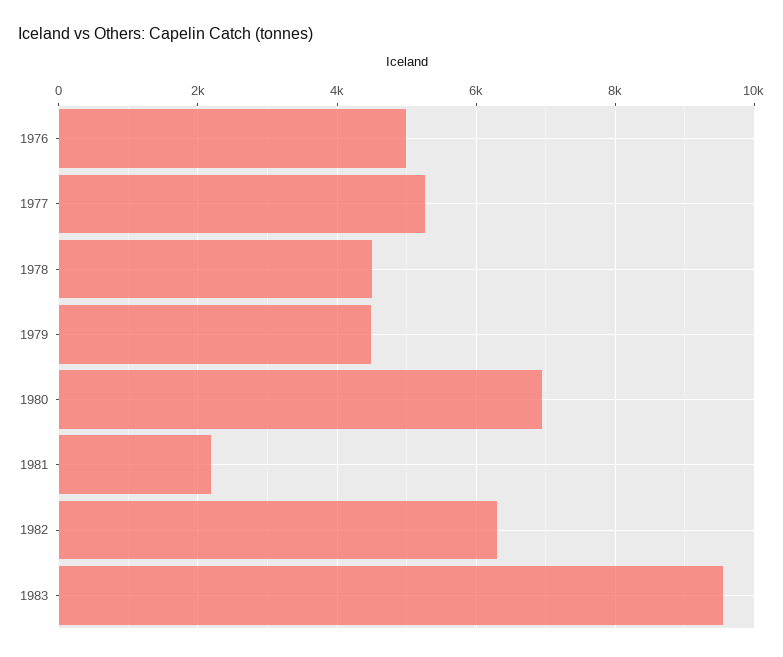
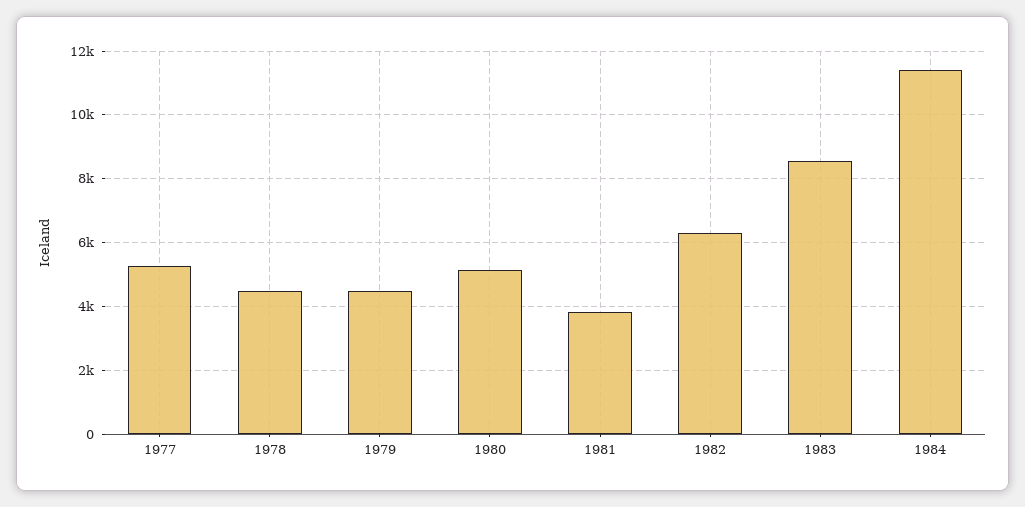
1976: 5000 -> none
1980: 7000 -> 5200
1981: 2200 -> 3800
1983: 9600 -> 8600
1984: none -> 11400

